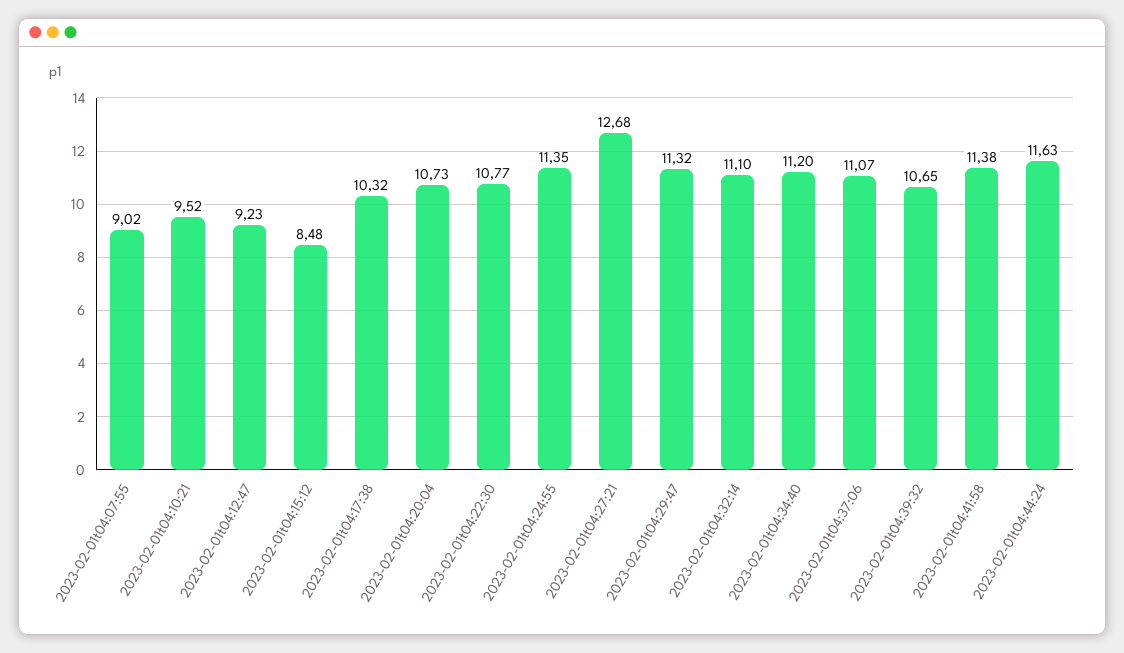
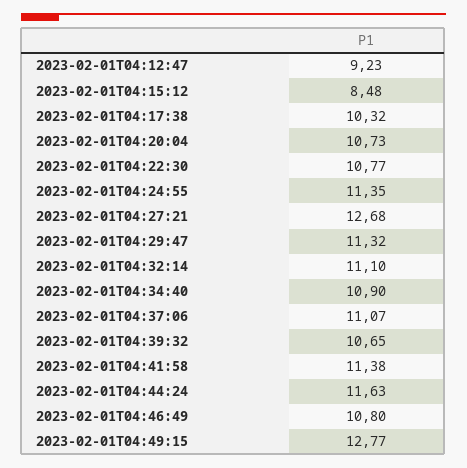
2023-02-01t04:07:55: 9.02 -> none
2023-02-01t04:10:21: 9.52 -> none
2023-02-01t04:34:40: 11.2 -> 10.9
2023-02-01T04:46:49: none -> 10.8
2023-02-01T04:49:15: none -> 12.77

